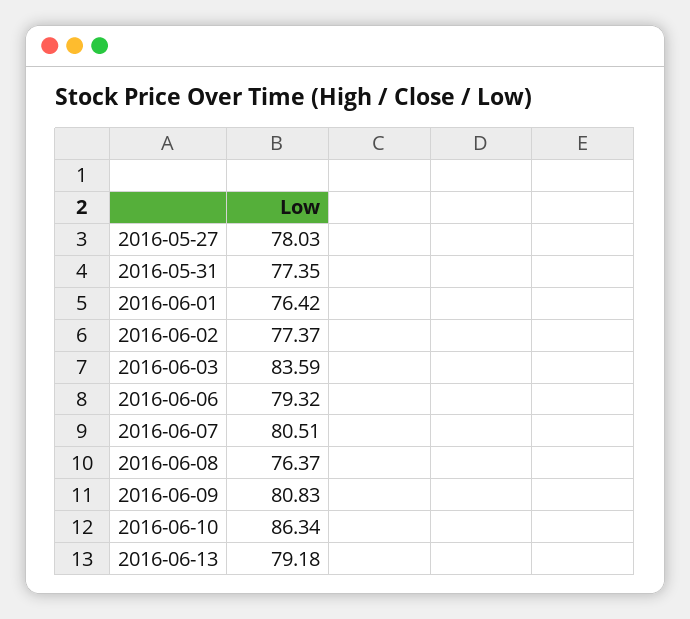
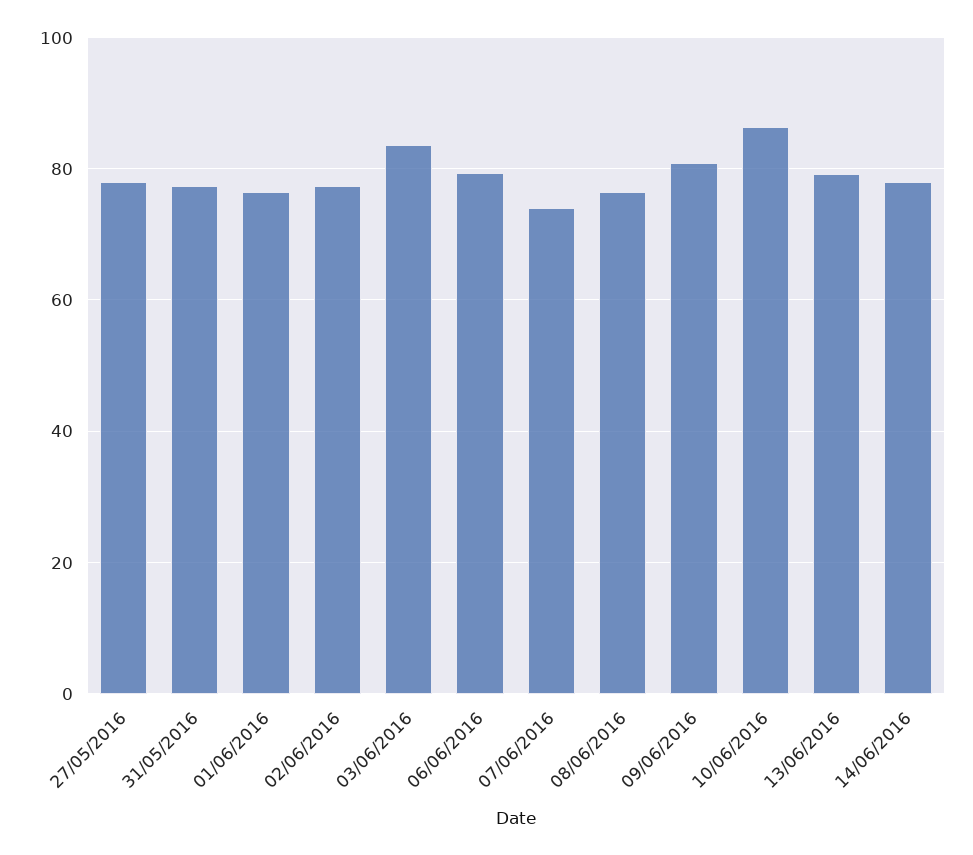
2016-06-07: 80.51 -> 74
14/06/2016: none -> 78

